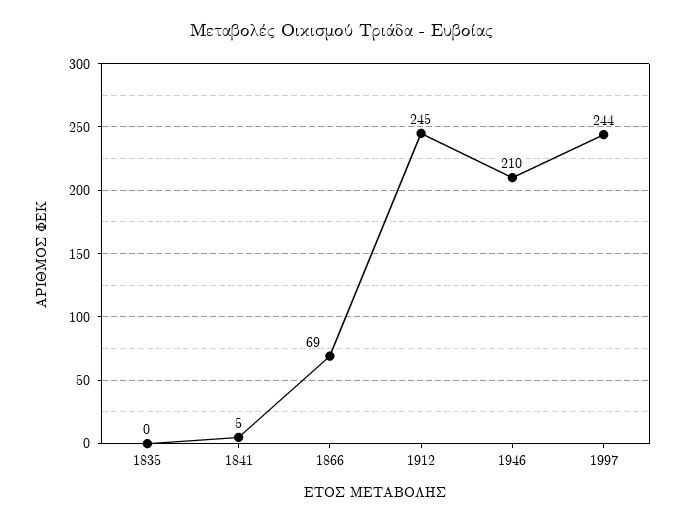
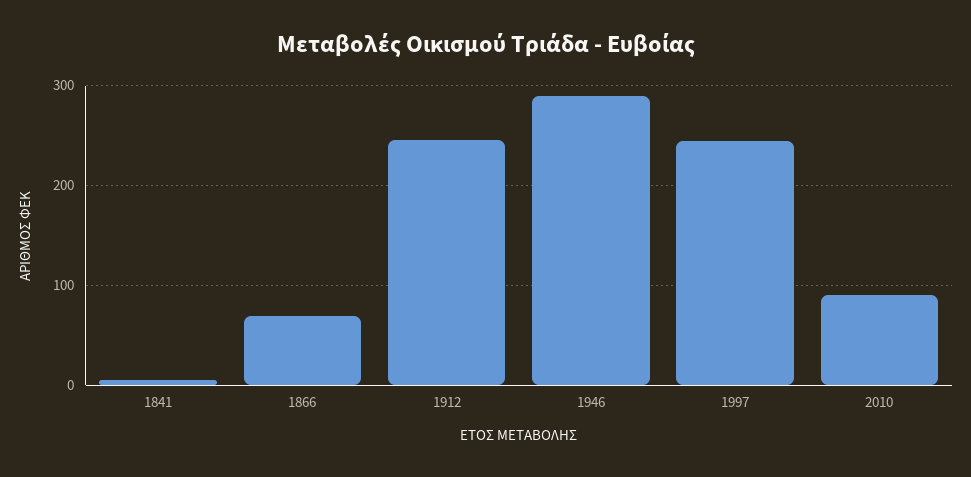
1835: 0 -> none
1946: 210 -> 290
2010: none -> 90

